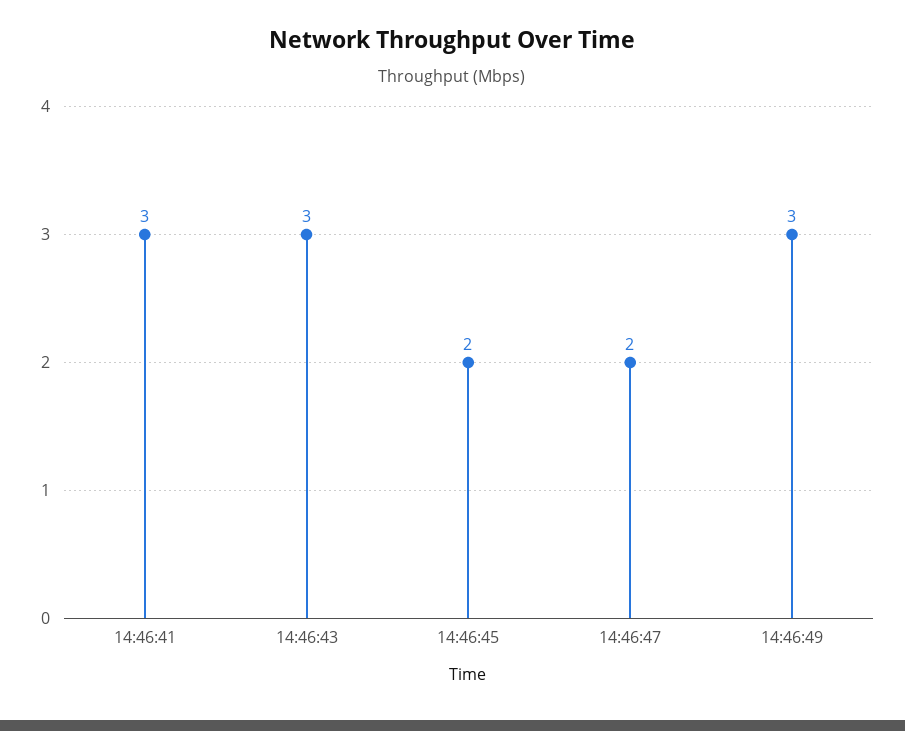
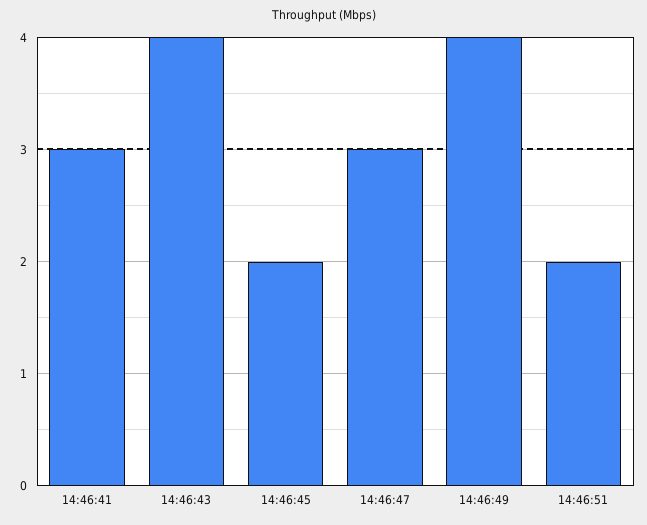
14:46:43: 3 -> 4
14:46:47: 2 -> 3
14:46:49: 3 -> 4
14:46:51: none -> 2

